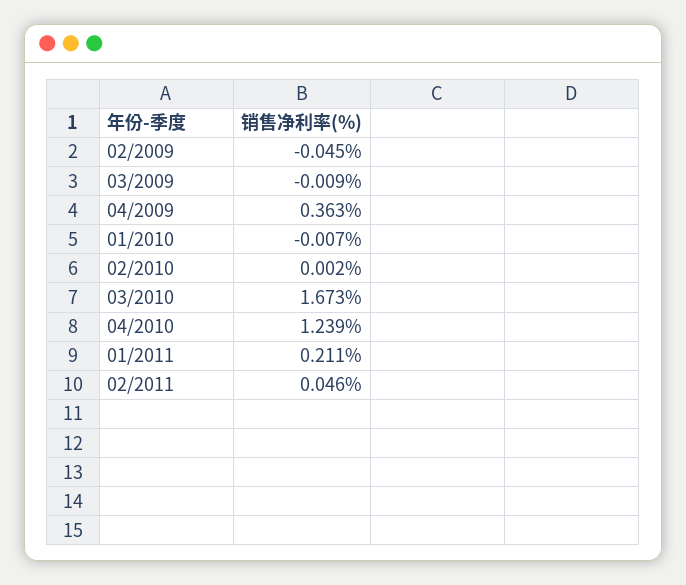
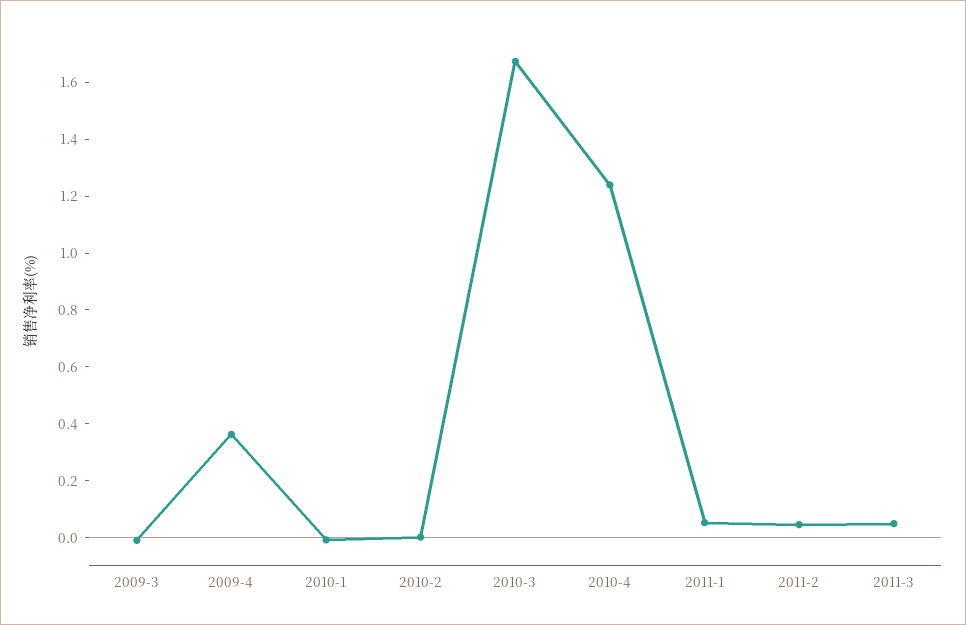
02/2009: -0.045 -> none
01/2011: 0.211 -> 0.05
2011-3: none -> 0.05

